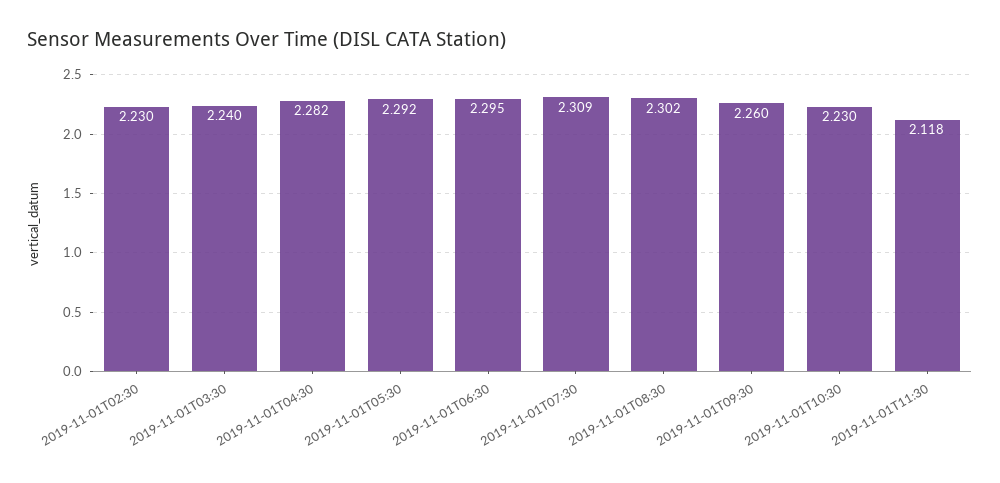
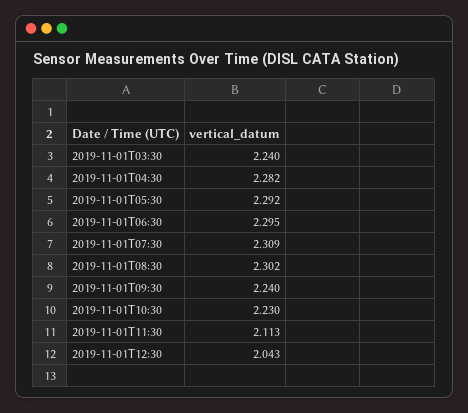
2019-11-01T02:30: 2.23 -> none
2019-11-01T09:30: 2.26 -> 2.24
2019-11-01T11:30: 2.118 -> 2.113
2019-11-01T12:30: none -> 2.043

